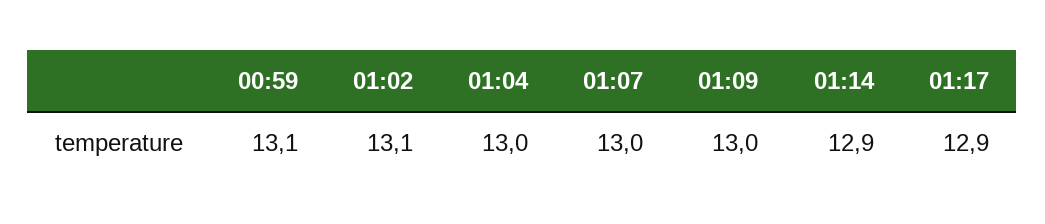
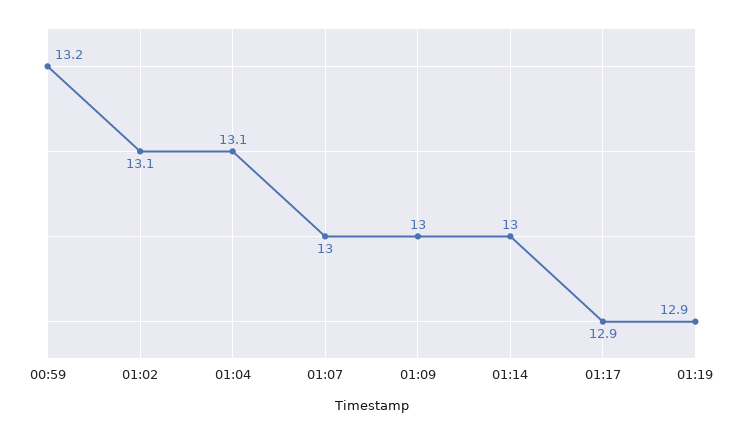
00:59: 13.1 -> 13.2
01:04: 13 -> 13.1
01:14: 12.9 -> 13
01:19: none -> 12.9

